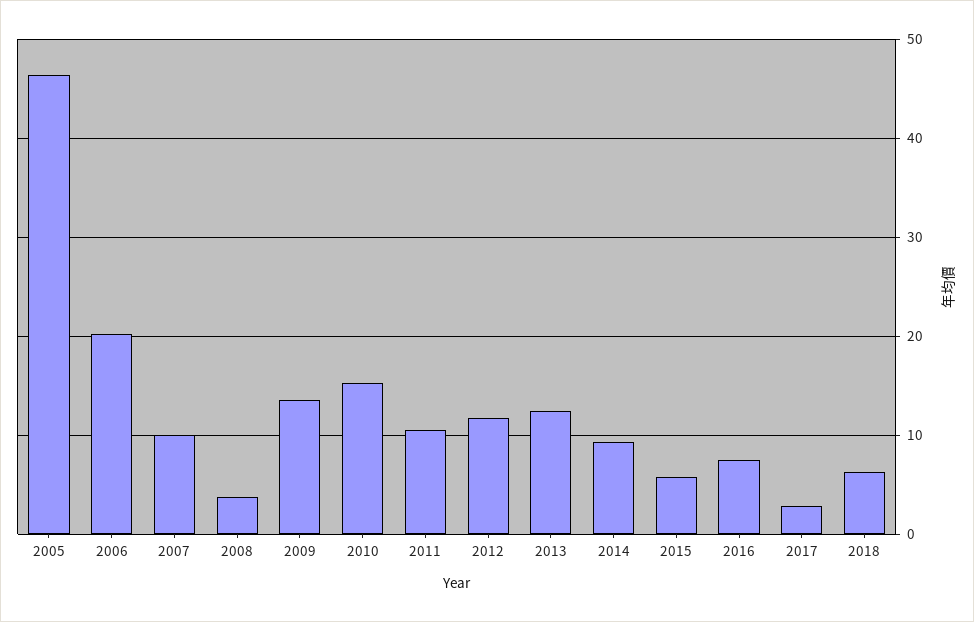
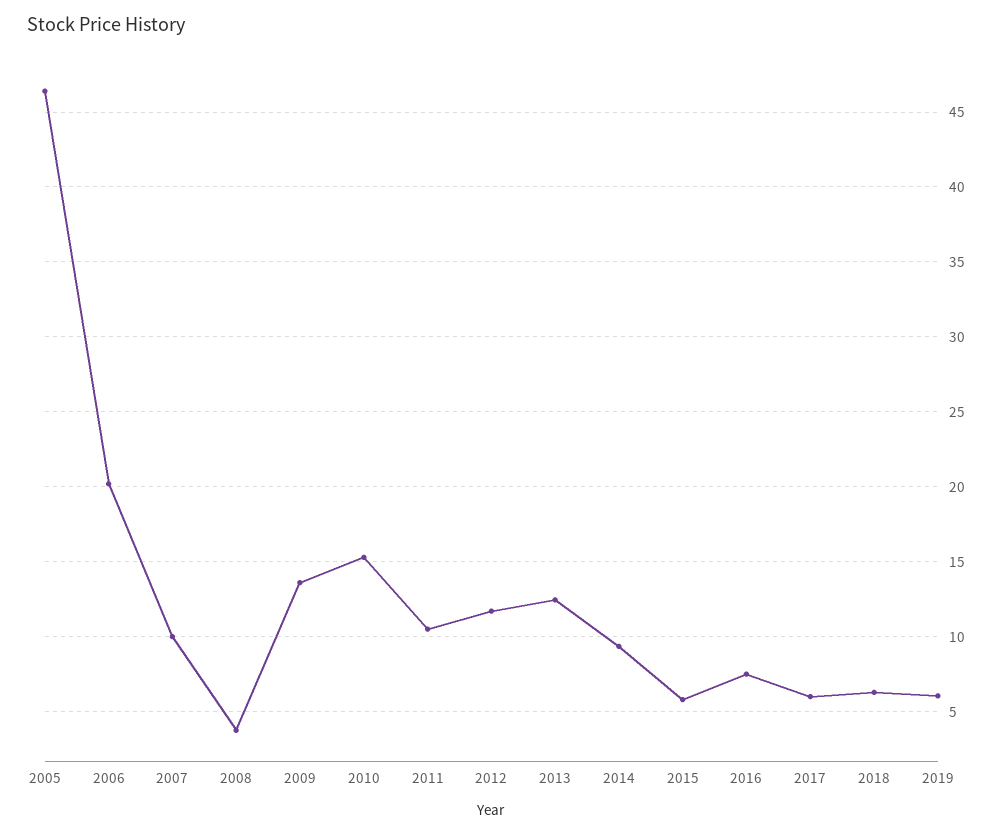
2017: 3 -> 6
2019: none -> 6

